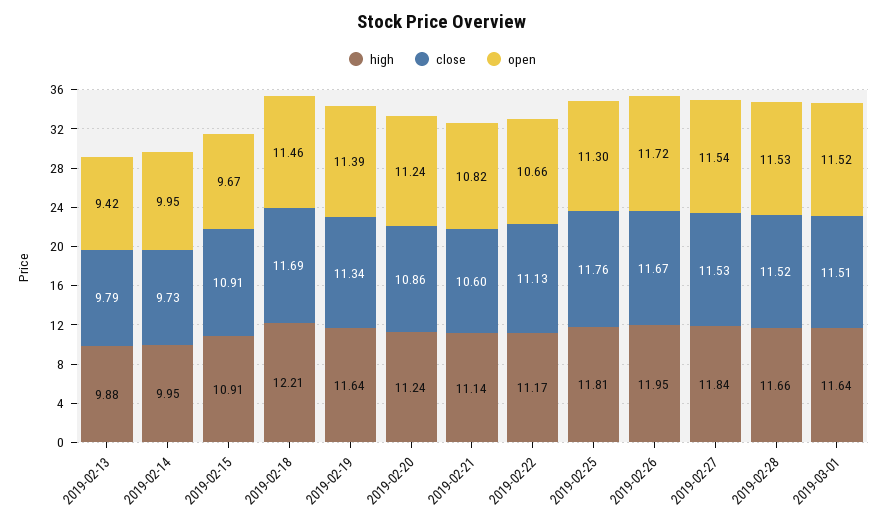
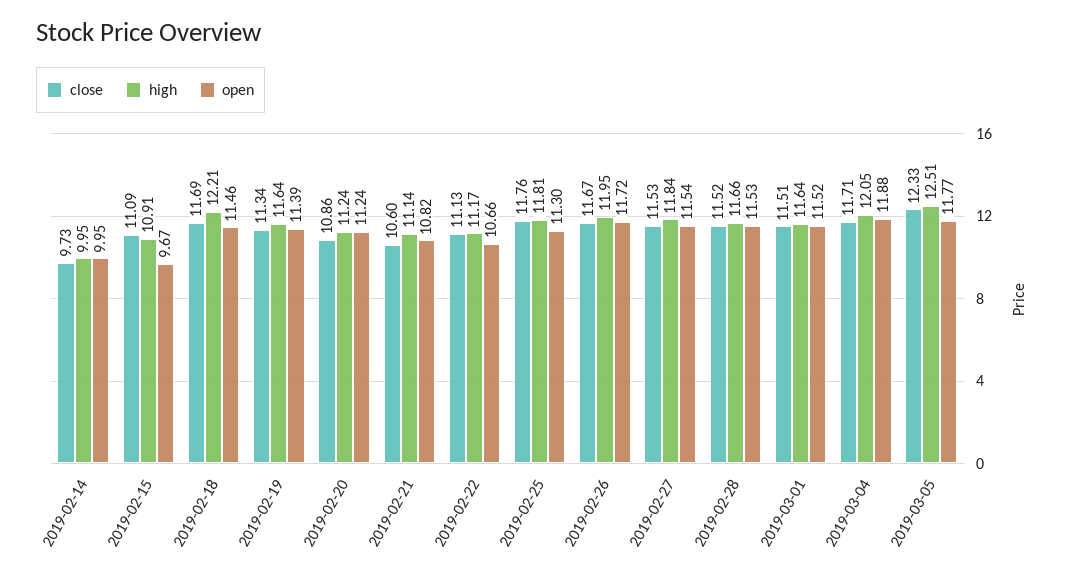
high, 2019-02-13: 9.88 -> none
close, 2019-02-13: 9.79 -> none
open, 2019-02-13: 9.42 -> none
close, 2019-02-15: 10.91 -> 11.09
close, 2019-03-04: none -> 11.71
high, 2019-03-04: none -> 12.05
open, 2019-03-04: none -> 11.88
close, 2019-03-05: none -> 12.33
high, 2019-03-05: none -> 12.51
open, 2019-03-05: none -> 11.77

